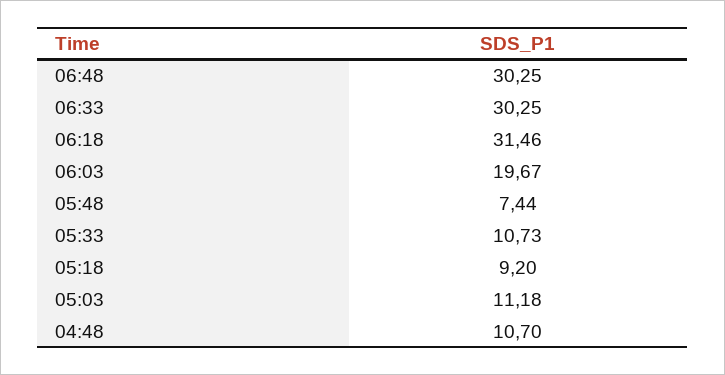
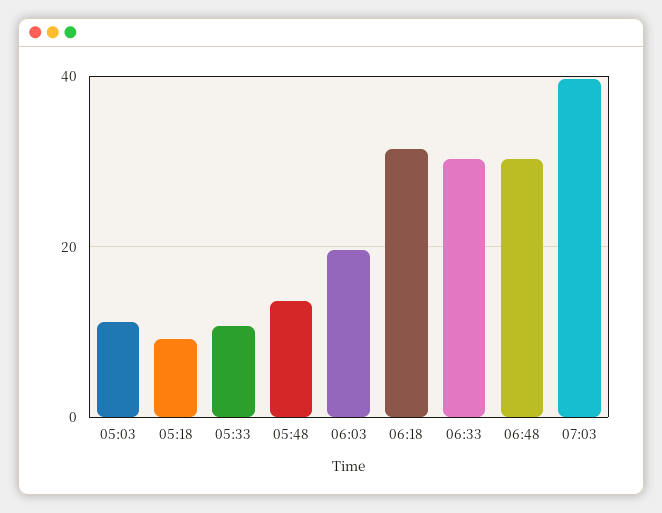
05:48: 7.44 -> 14
04:48: 10.7 -> none
07:03: none -> 40

